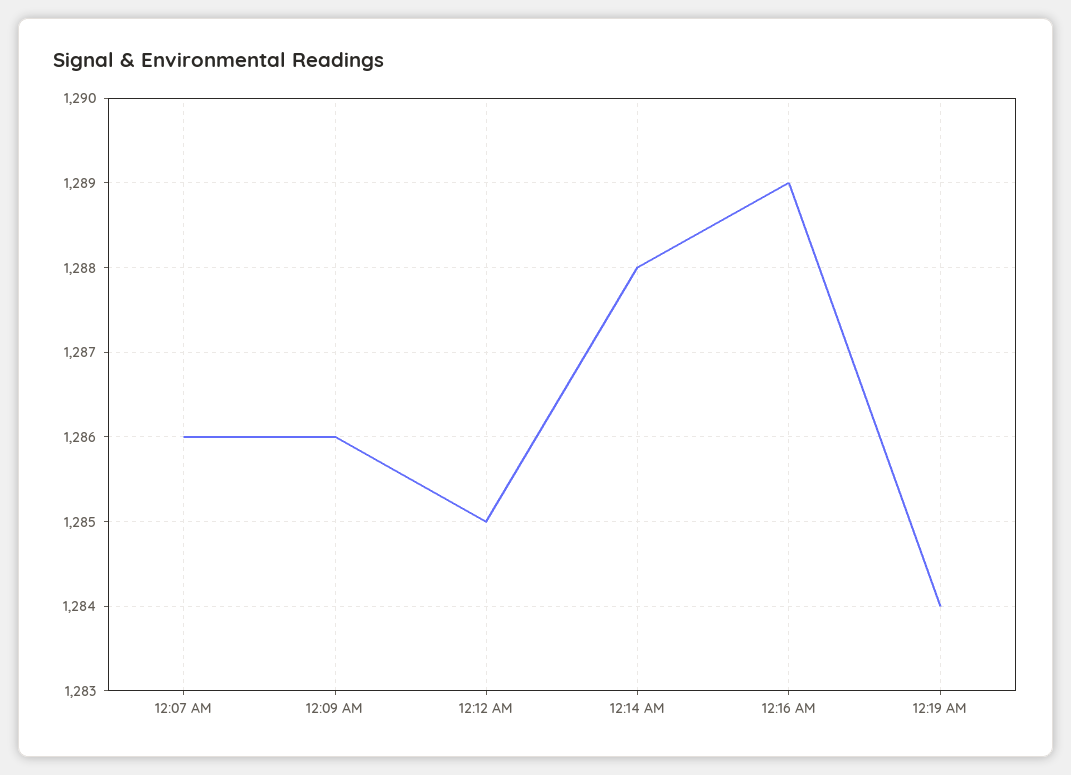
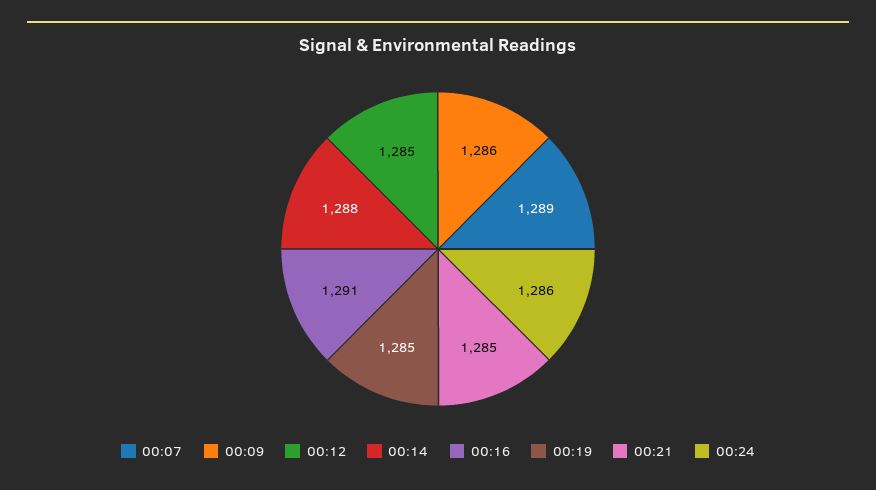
12:07 AM: 1286 -> 1289
12:16 AM: 1289 -> 1291
12:19 AM: 1284 -> 1285
00:21: none -> 1285
00:24: none -> 1286

